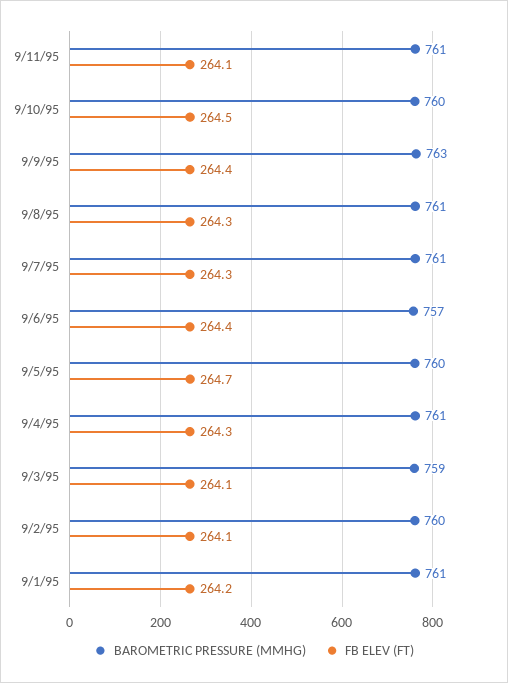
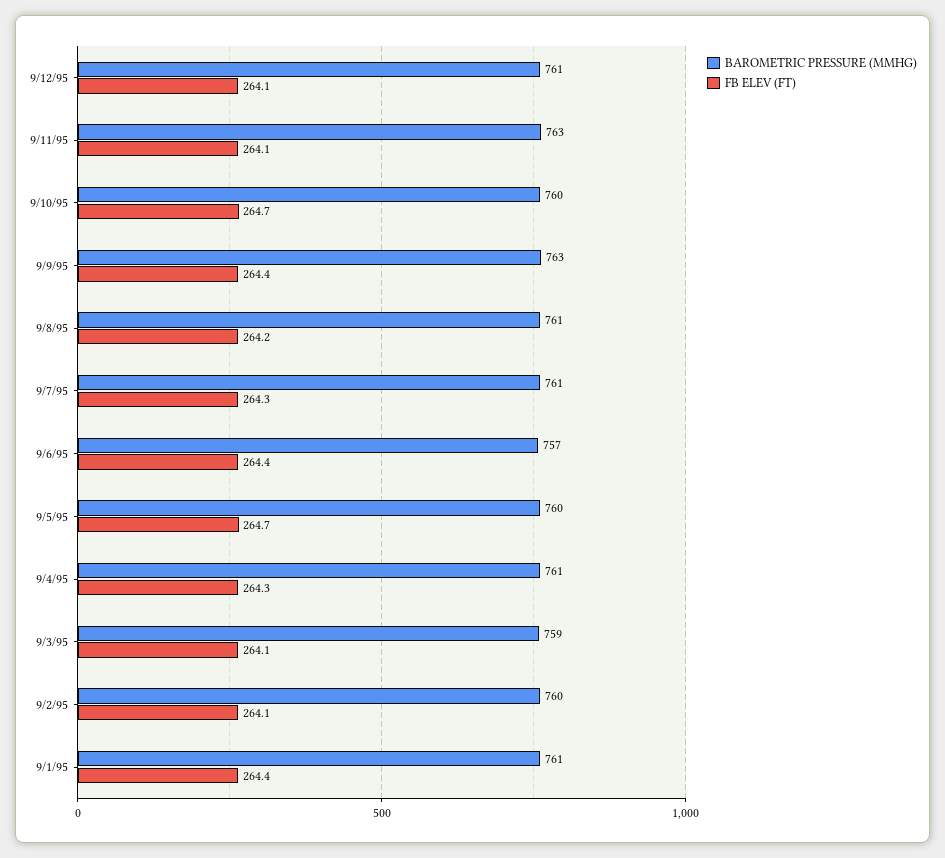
BAROMETRIC PRESSURE (MMHG), 9/11/95: 761 -> 763
FB ELEV (FT), 9/10/95: 264.5 -> 264.7
FB ELEV (FT), 9/8/95: 264.3 -> 264.2
FB ELEV (FT), 9/1/95: 264.2 -> 264.4
BAROMETRIC PRESSURE (MMHG), 9/12/95: none -> 761
FB ELEV (FT), 9/12/95: none -> 264.1

